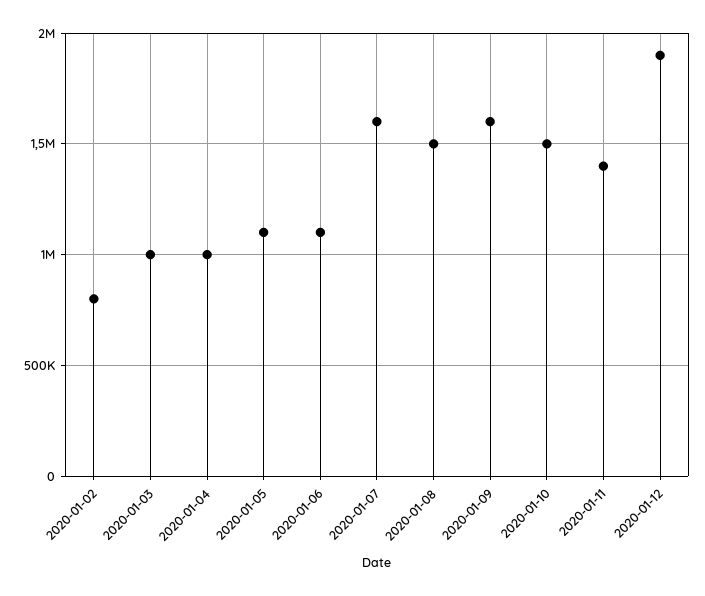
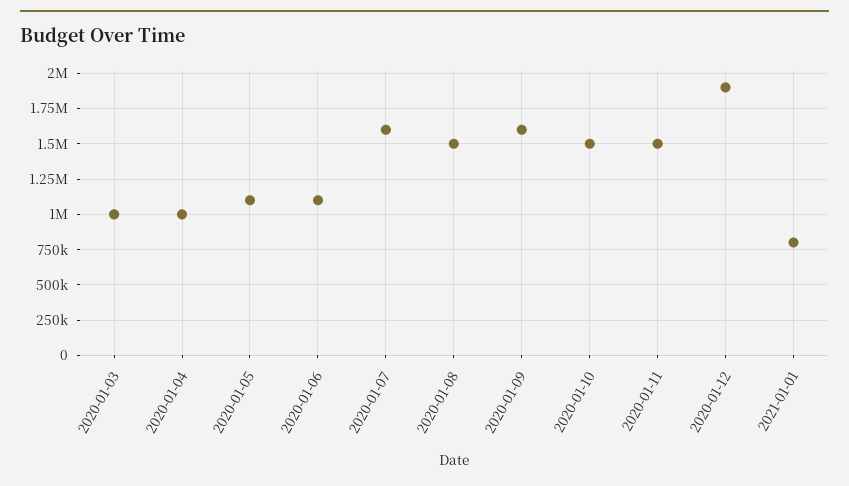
2020-01-02: 800000 -> none
2020-01-11: 1400000 -> 1500000
2021-01-01: none -> 800000

